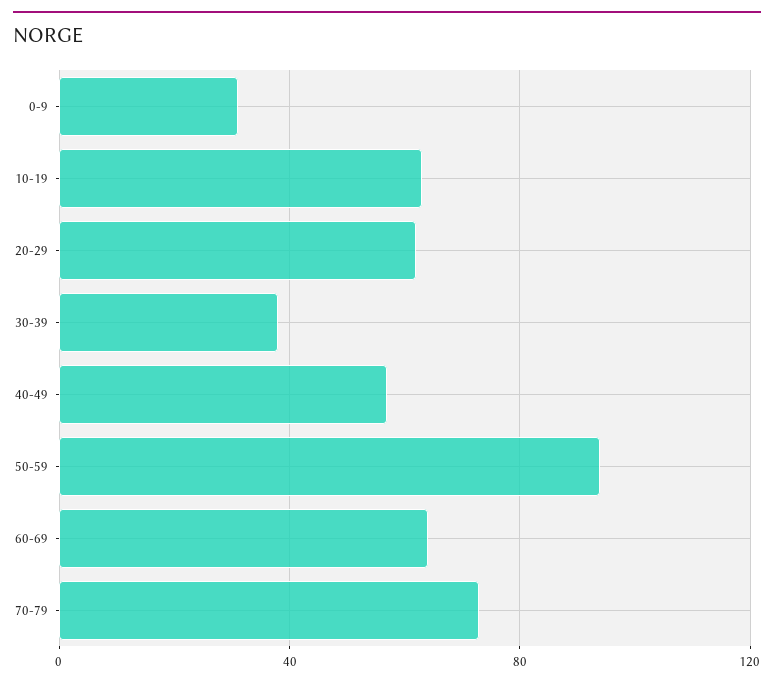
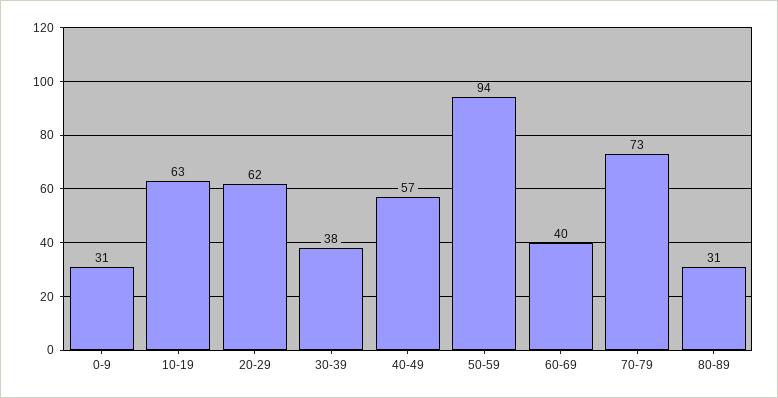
60-69: 65 -> 40
80-89: none -> 31

